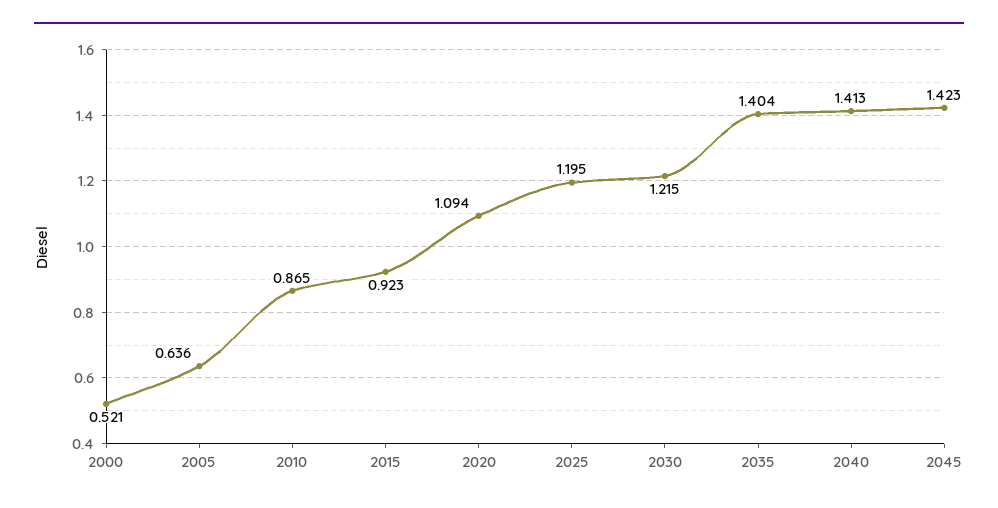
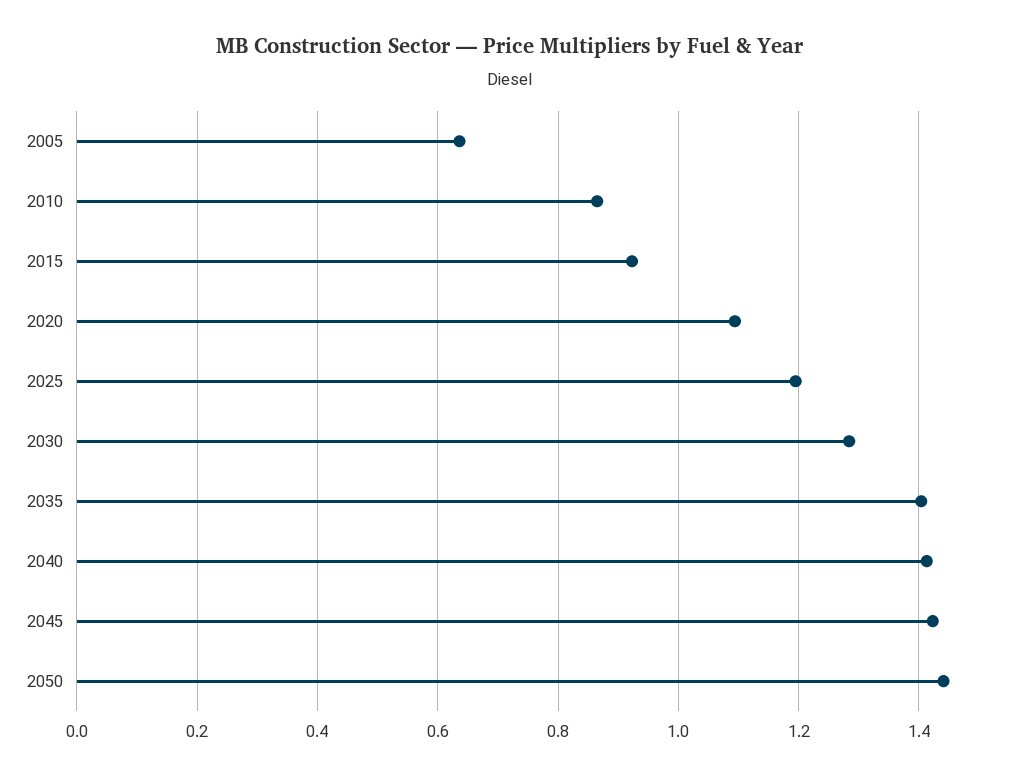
2000: 0.521 -> none
2030: 1.215 -> 1.28
2050: none -> 1.44

